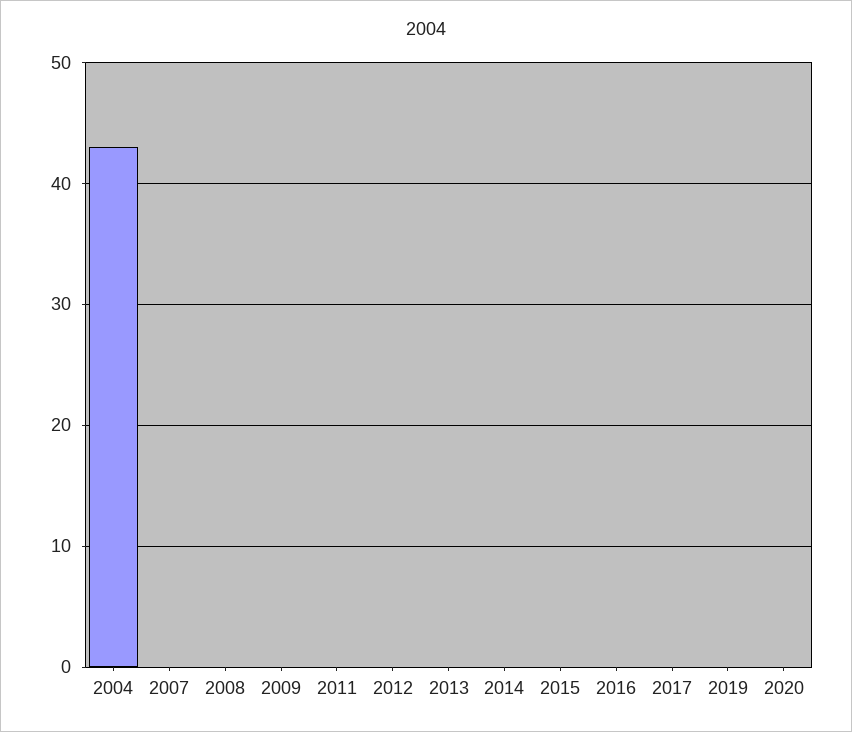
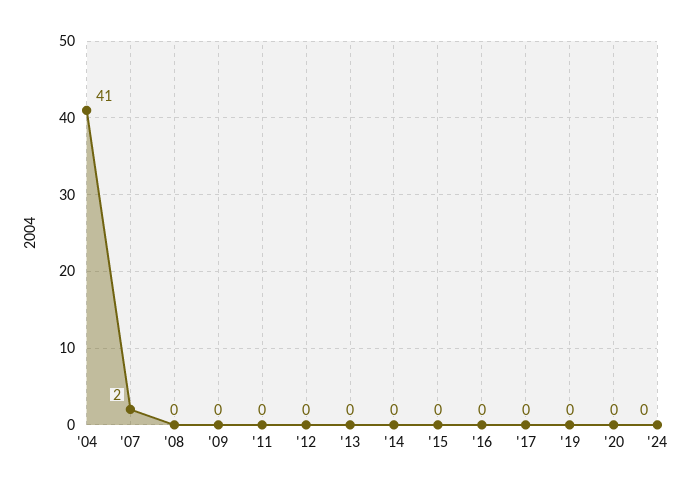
2004: 43 -> 41
2007: 0 -> 2
'24: none -> 0

